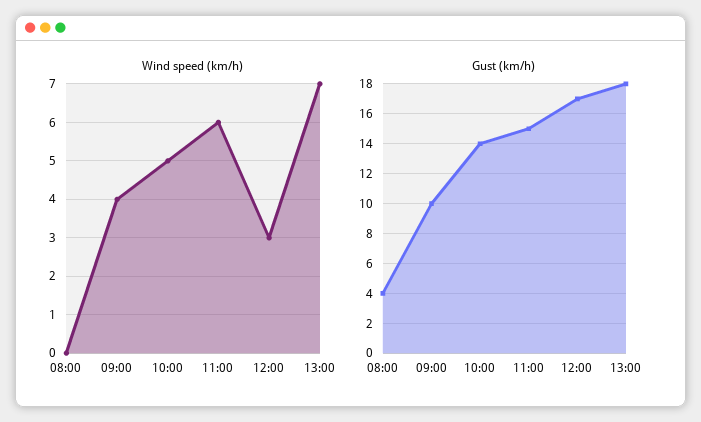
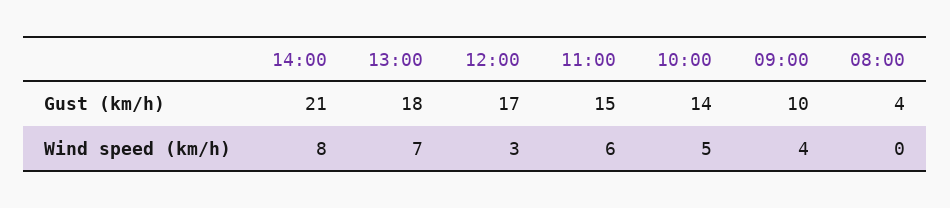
Gust (km/h), 14:00: none -> 21
Wind speed (km/h), 14:00: none -> 8

